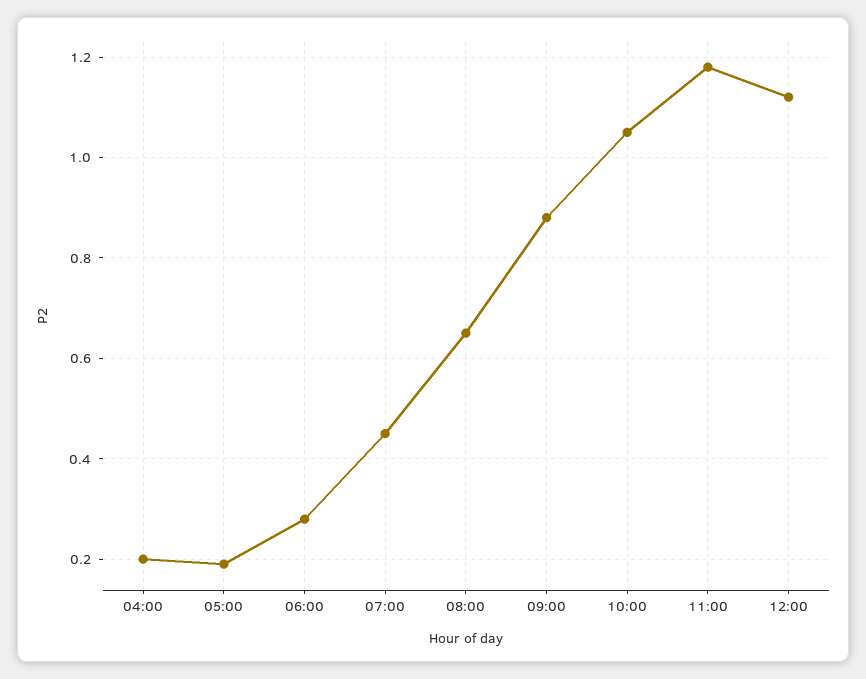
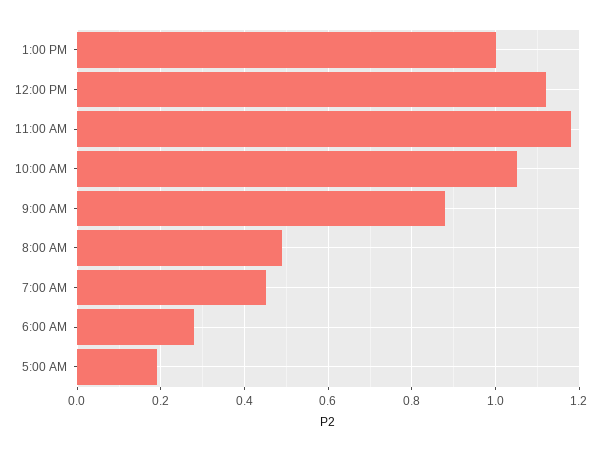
04:00: 0.2 -> none
08:00: 0.65 -> 0.5
1:00 PM: none -> 1

